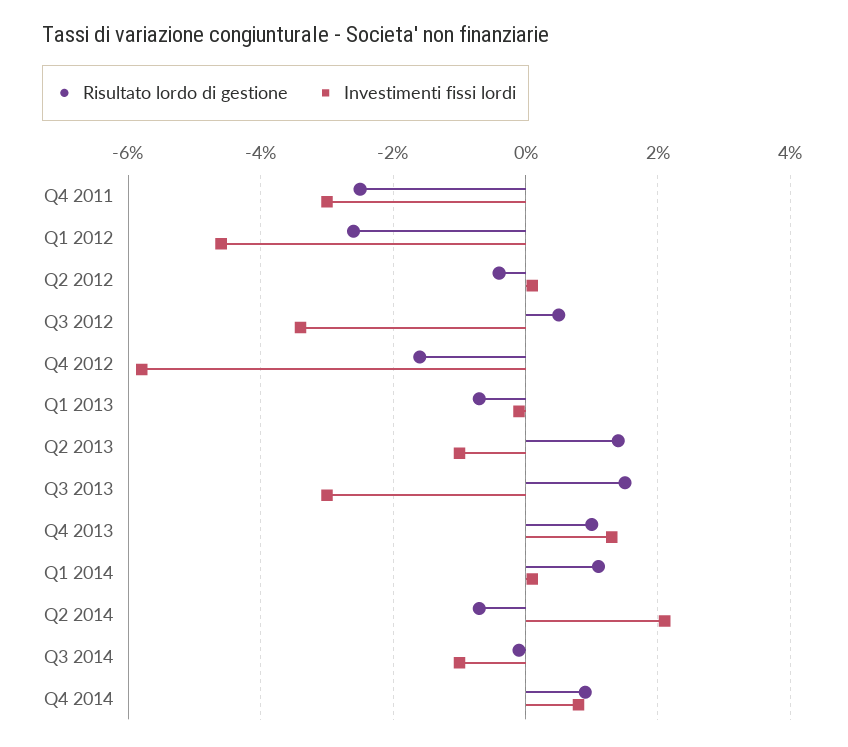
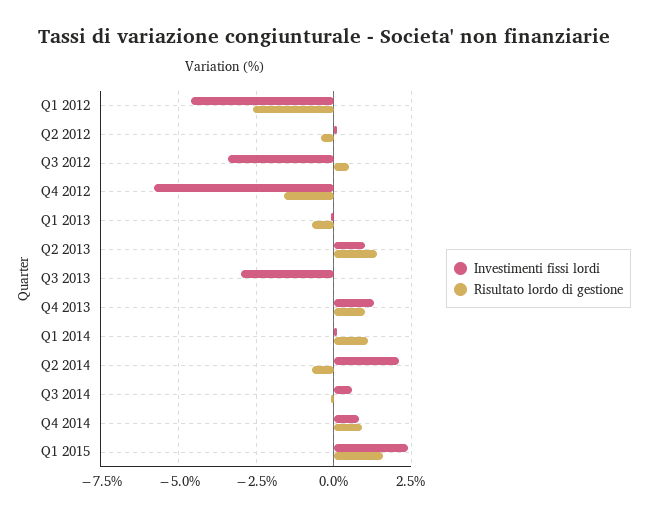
Risultato lordo di gestione, Q4 2011: -2.5 -> none
Investimenti fissi lordi, Q4 2011: -3 -> none
Investimenti fissi lordi, Q2 2013: -1 -> 1
Risultato lordo di gestione, Q3 2013: 1.5 -> 0
Investimenti fissi lordi, Q3 2014: -1 -> 0.5
Investimenti fissi lordi, Q1 2015: none -> 2.5
Risultato lordo di gestione, Q1 2015: none -> 1.5

